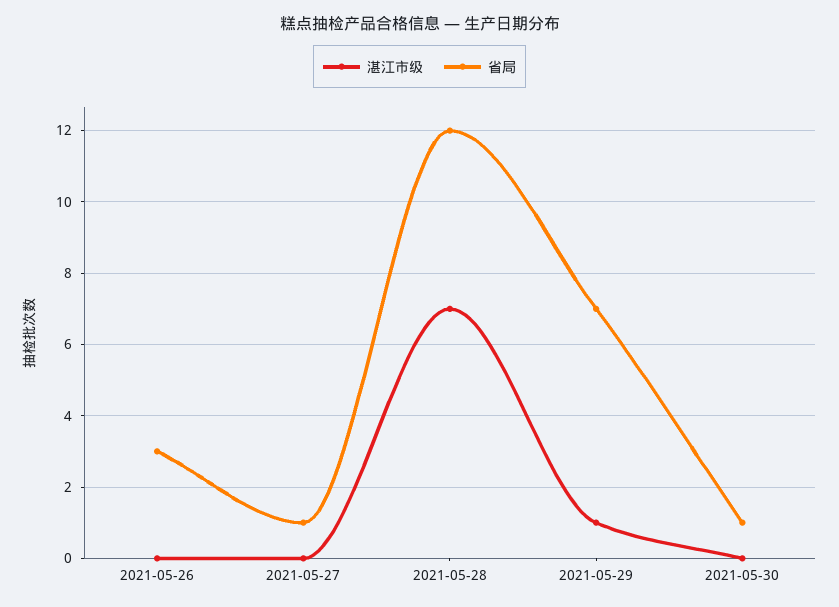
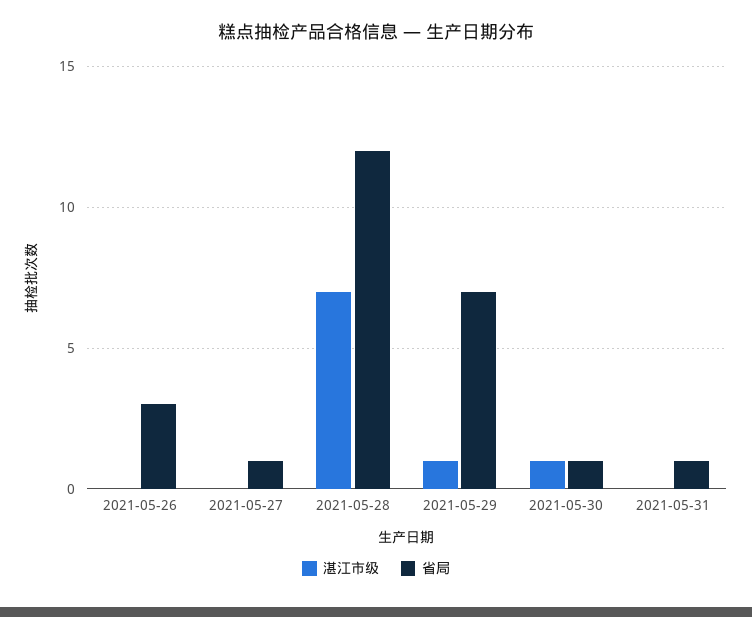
湛江市级, 2021-05-30: 0 -> 1
湛江市级, 2021-05-31: none -> 0
省局, 2021-05-31: none -> 1

